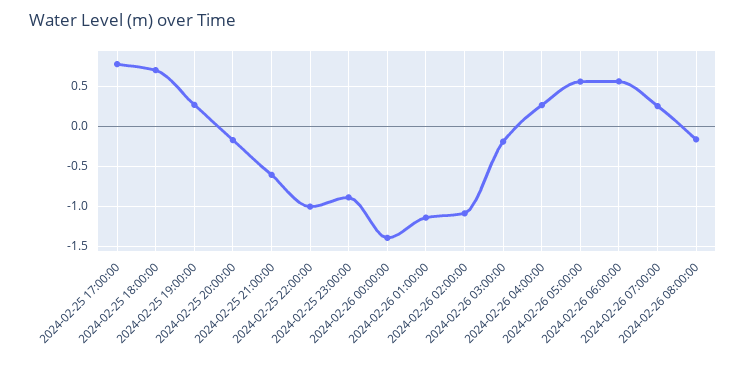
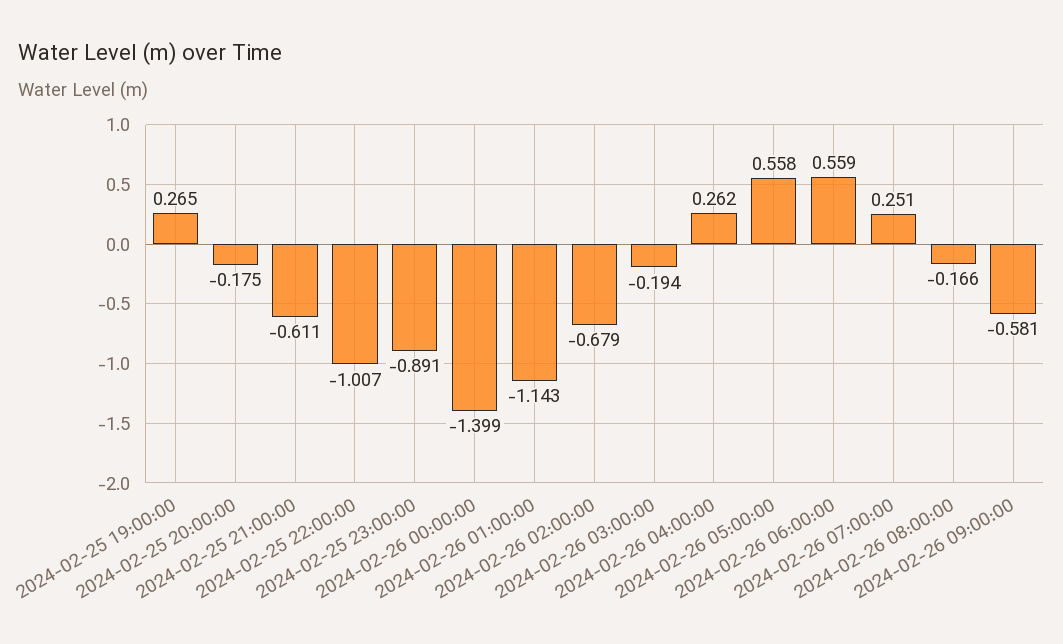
2024-02-25 17:00:00: 0.8 -> none
2024-02-25 18:00:00: 0.7 -> none
2024-02-26 02:00:00: -1.1 -> -0.679
2024-02-26 09:00:00: none -> -0.581

